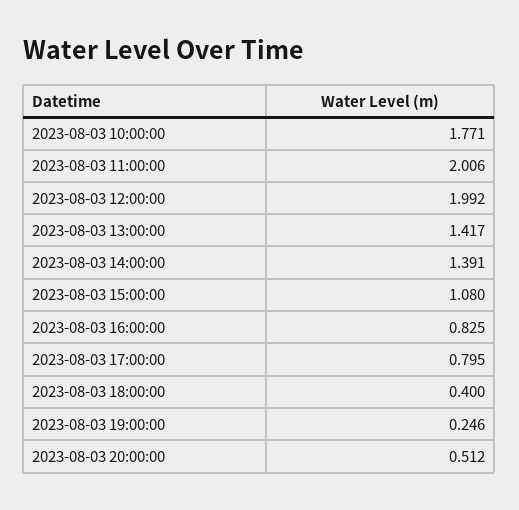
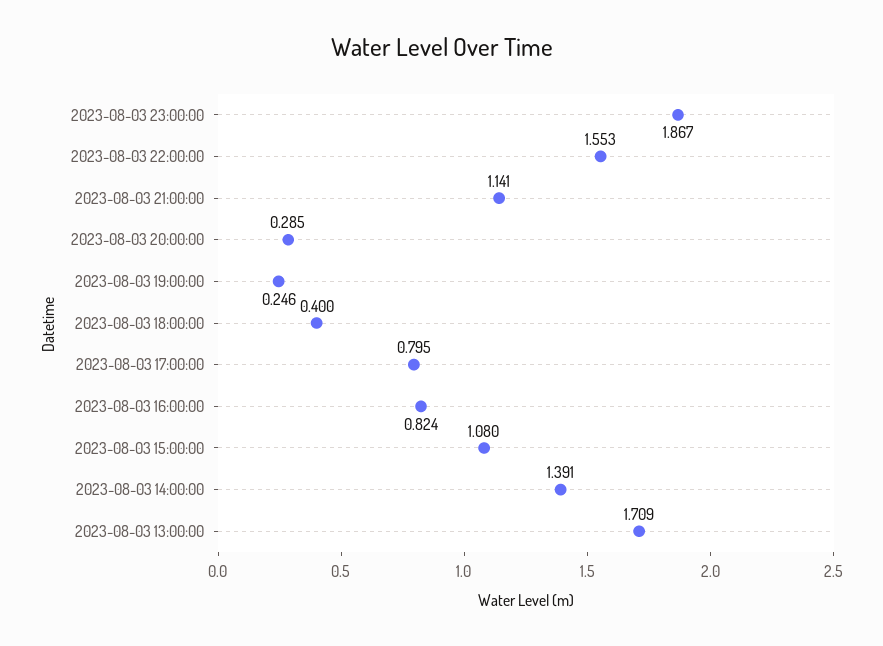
2023-08-03 10:00:00: 1.771 -> none
2023-08-03 11:00:00: 2.006 -> none
2023-08-03 12:00:00: 1.992 -> none
2023-08-03 13:00:00: 1.417 -> 1.709
2023-08-03 16:00:00: 0.825 -> 0.824
2023-08-03 20:00:00: 0.512 -> 0.285
2023-08-03 23:00:00: none -> 1.867
2023-08-03 22:00:00: none -> 1.553
2023-08-03 21:00:00: none -> 1.141

